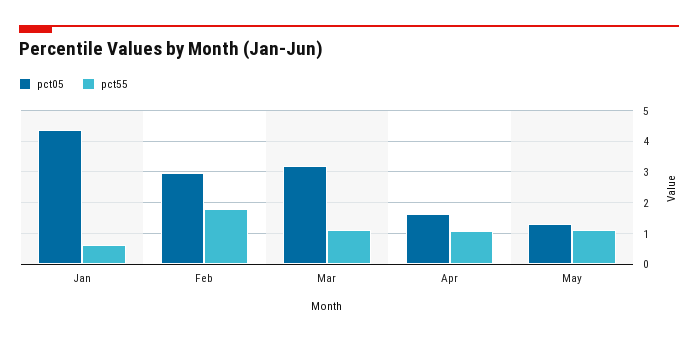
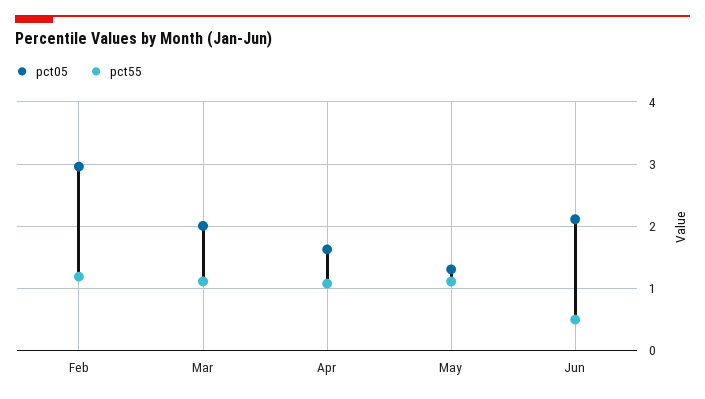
pct05, Jan: 4.4 -> none
pct55, Jan: 0.6 -> none
pct55, Feb: 1.8 -> 1.2
pct05, Mar: 3.2 -> 2
pct05, Jun: none -> 2.1
pct55, Jun: none -> 0.5

